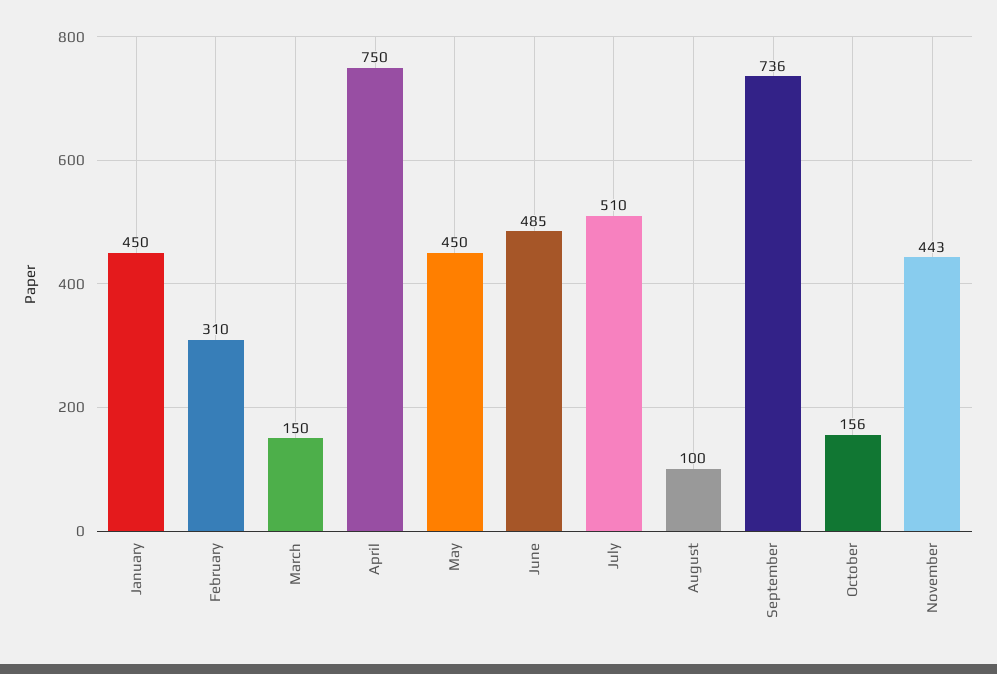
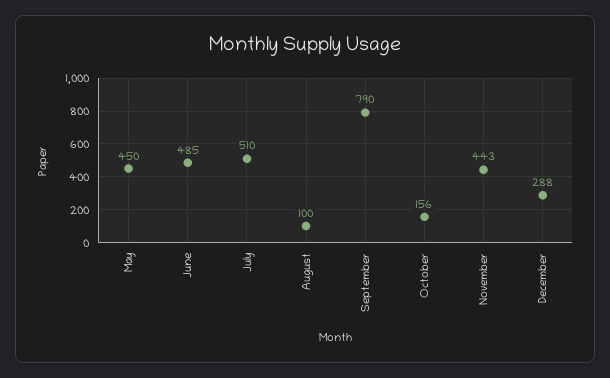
January: 450 -> none
February: 310 -> none
March: 150 -> none
April: 750 -> none
September: 736 -> 790
December: none -> 288

